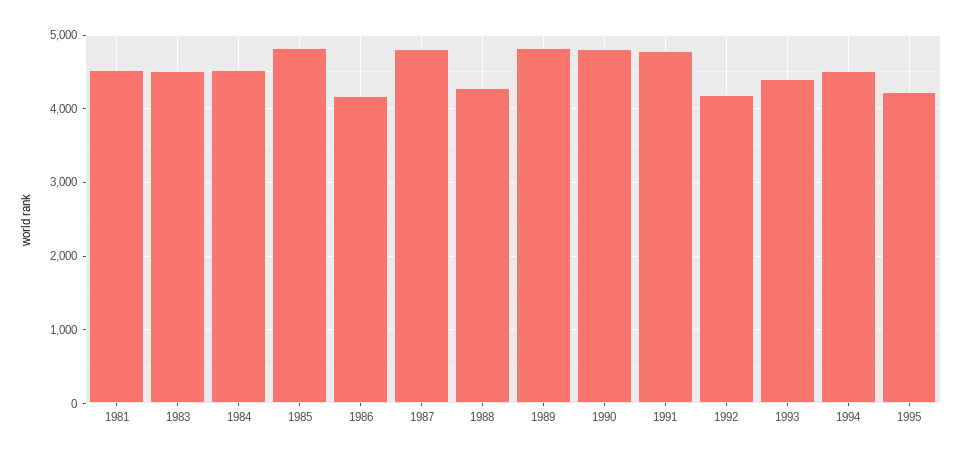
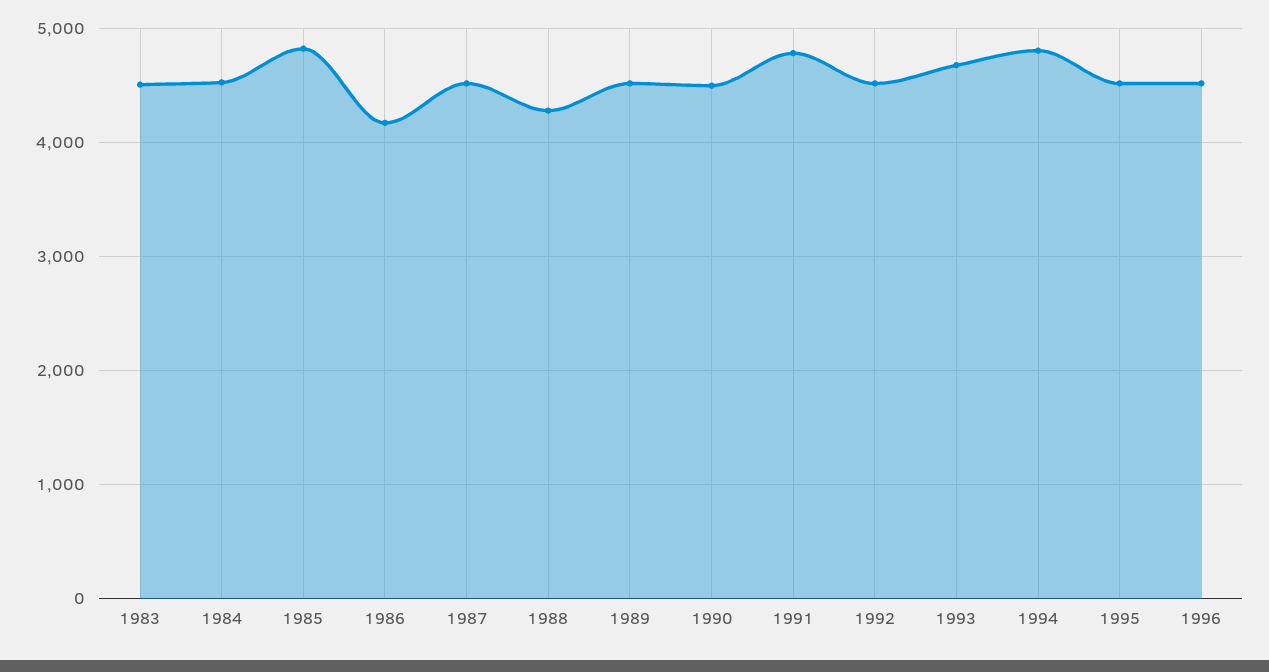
1981: 4500 -> none
1987: 4800 -> 4500
1989: 4800 -> 4500
1990: 4800 -> 4500
1992: 4200 -> 4500
1993: 4400 -> 4700
1994: 4500 -> 4800
1995: 4200 -> 4500
1996: none -> 4500

